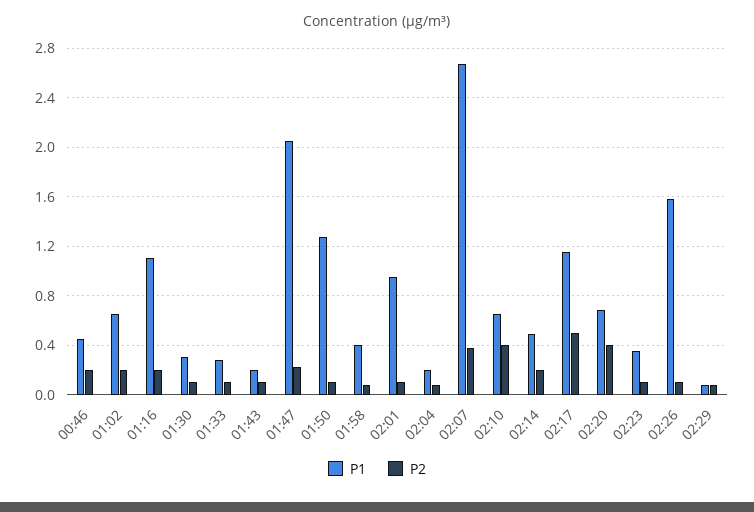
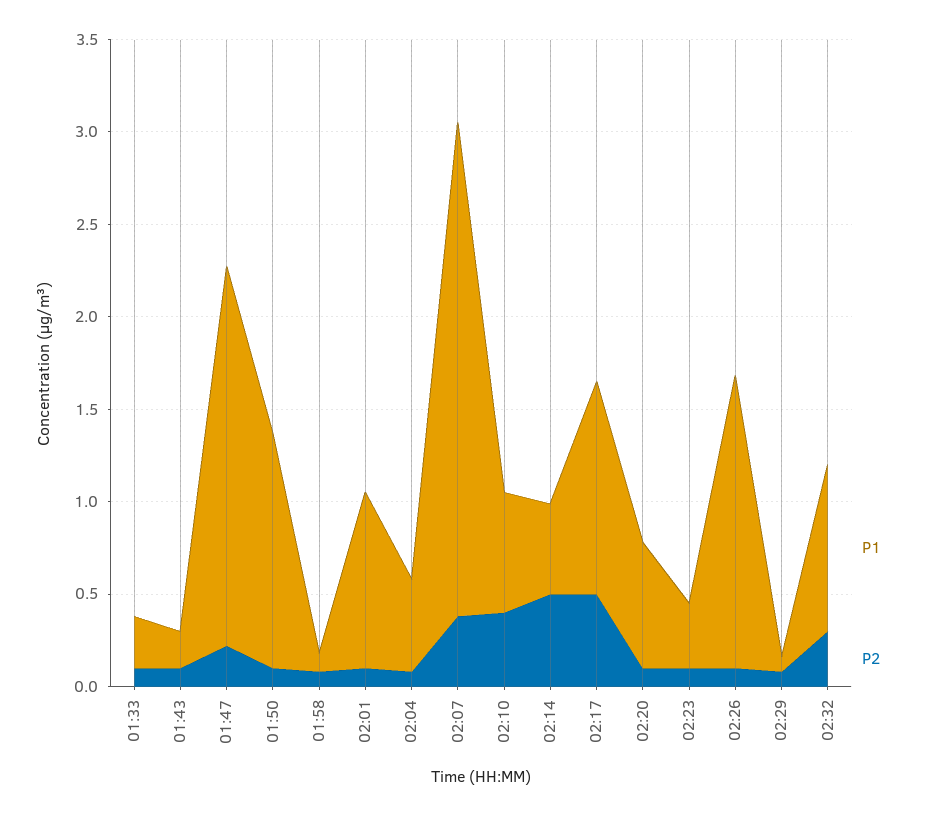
P1, 00:46: 0.45 -> none
P2, 00:46: 0.2 -> none
P1, 01:02: 0.65 -> none
P2, 01:02: 0.2 -> none
P1, 01:16: 1.1 -> none
P2, 01:16: 0.2 -> none
P1, 01:30: 0.3 -> none
P2, 01:30: 0.1 -> none
P1, 01:58: 0.4 -> 0.1
P1, 02:04: 0.2 -> 0.5
P2, 02:14: 0.2 -> 0.5
P2, 02:20: 0.4 -> 0.1
P1, 02:32: none -> 0.9
P2, 02:32: none -> 0.3

